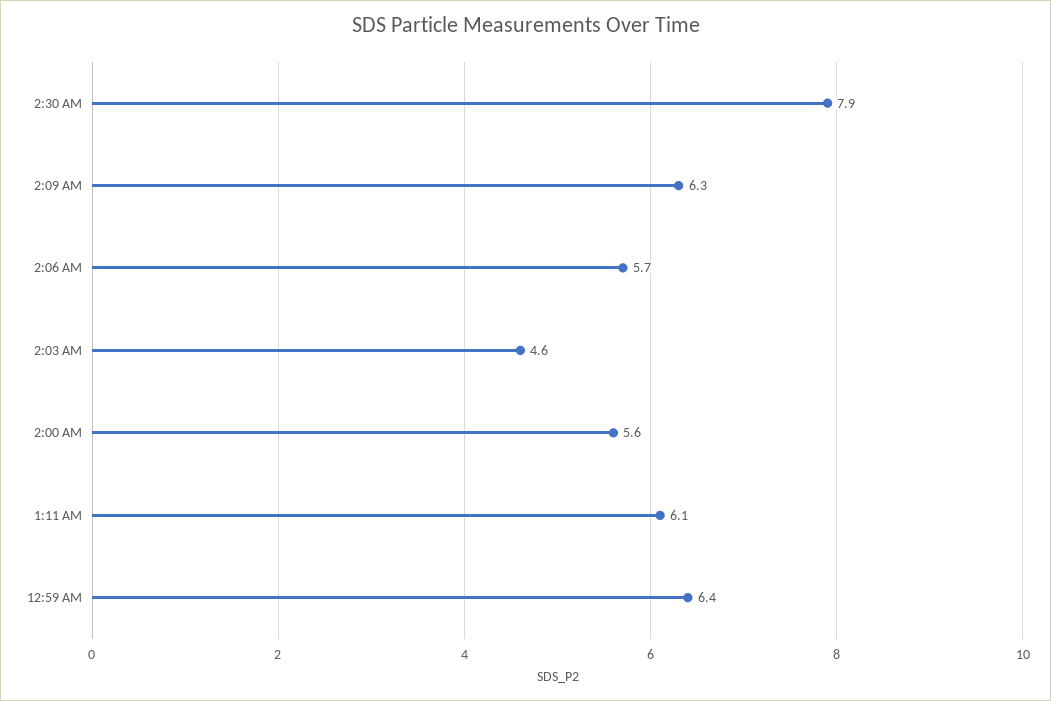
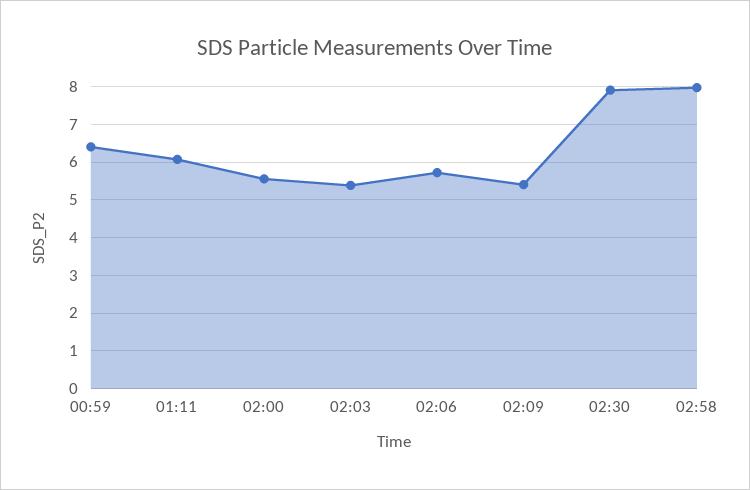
2:09 AM: 6.3 -> 5.4
2:03 AM: 4.6 -> 5.4
02:58: none -> 8

